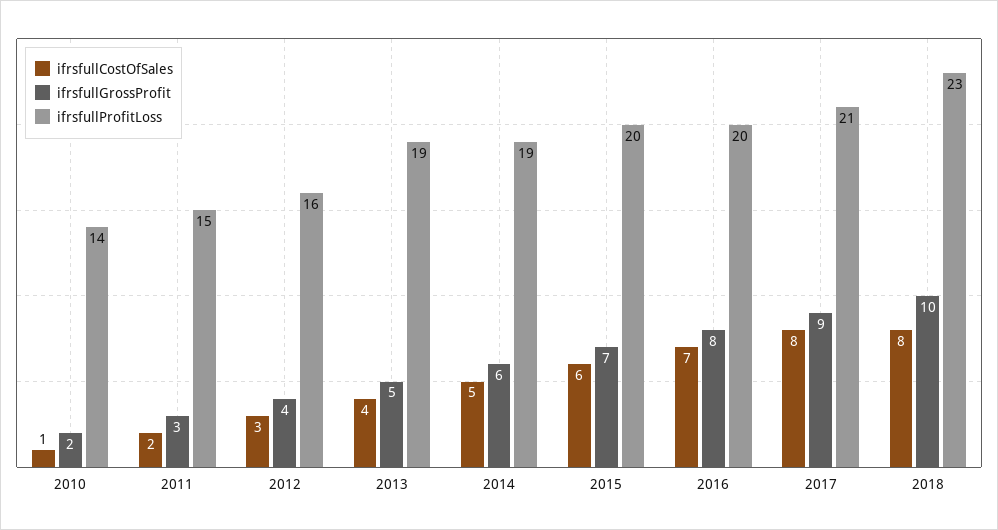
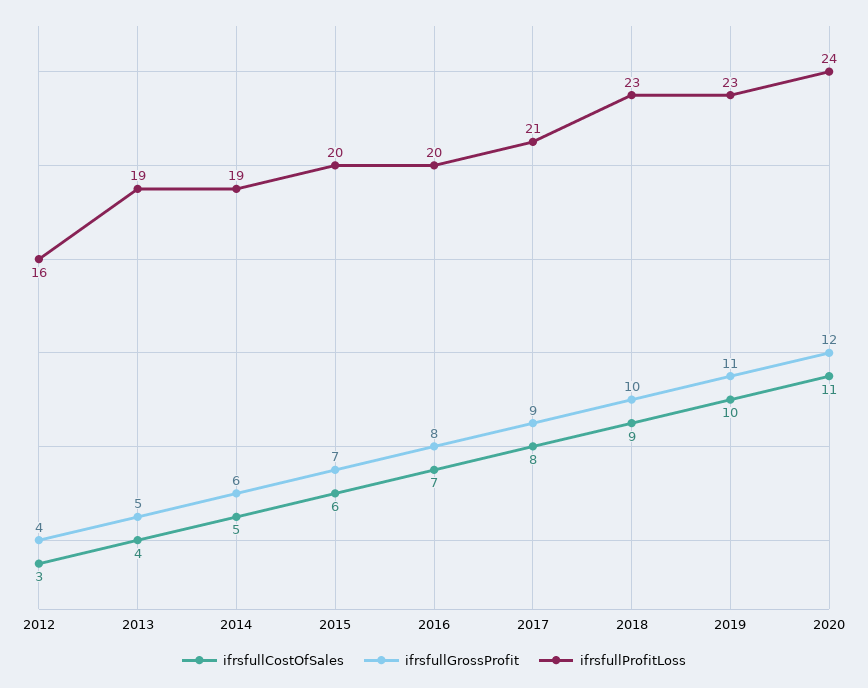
ifrsfullCostOfSales, 2010: 1 -> none
ifrsfullGrossProfit, 2010: 2 -> none
ifrsfullProfitLoss, 2010: 14 -> none
ifrsfullCostOfSales, 2011: 2 -> none
ifrsfullGrossProfit, 2011: 3 -> none
ifrsfullProfitLoss, 2011: 15 -> none
ifrsfullCostOfSales, 2018: 8 -> 9
ifrsfullCostOfSales, 2019: none -> 10
ifrsfullGrossProfit, 2019: none -> 11
ifrsfullProfitLoss, 2019: none -> 23
ifrsfullCostOfSales, 2020: none -> 11
ifrsfullGrossProfit, 2020: none -> 12
ifrsfullProfitLoss, 2020: none -> 24

